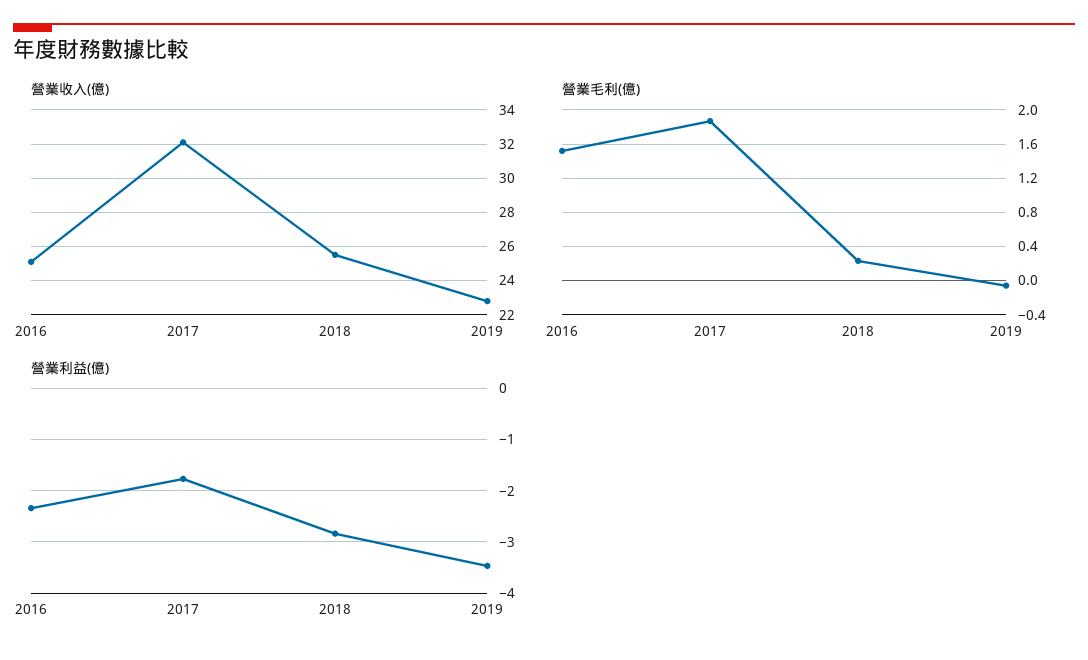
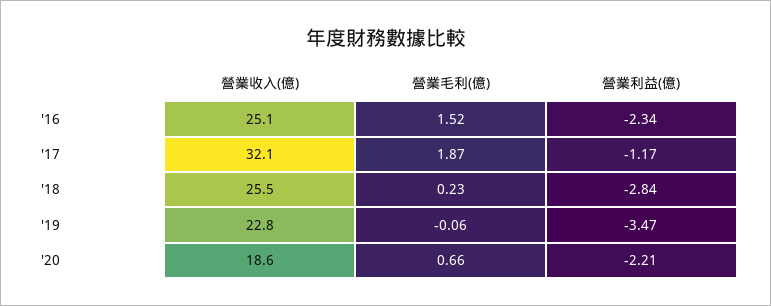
營業利益(億), 2017: -1.8 -> -1.17
營業收入(億), '20: none -> 18.6
營業毛利(億), '20: none -> 0.66
營業利益(億), '20: none -> -2.21

